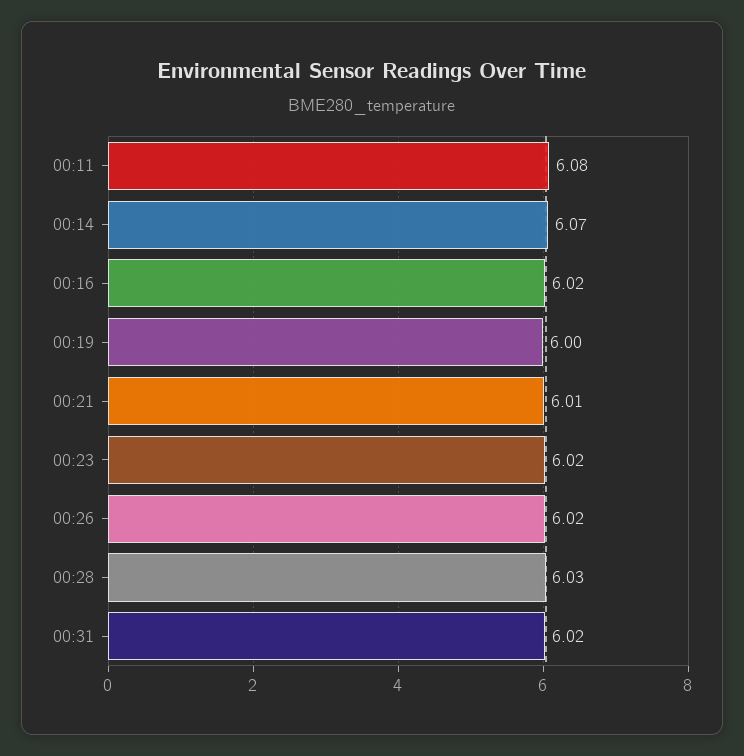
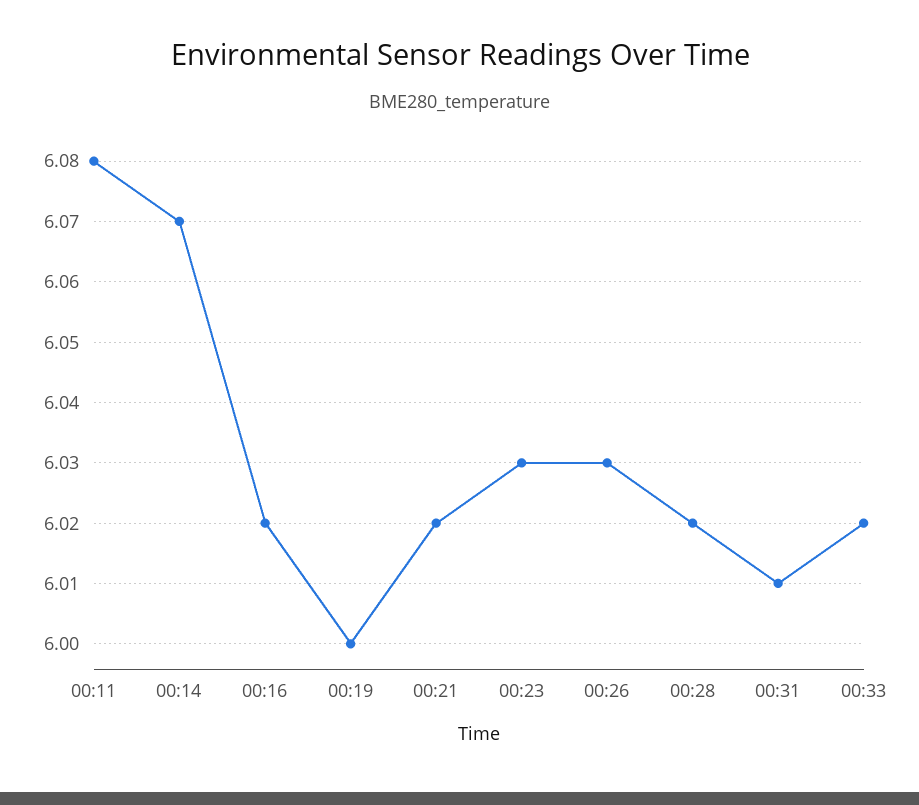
00:21: 6.01 -> 6.02
00:23: 6.02 -> 6.03
00:26: 6.02 -> 6.03
00:28: 6.03 -> 6.02
00:31: 6.02 -> 6.01
00:33: none -> 6.02

